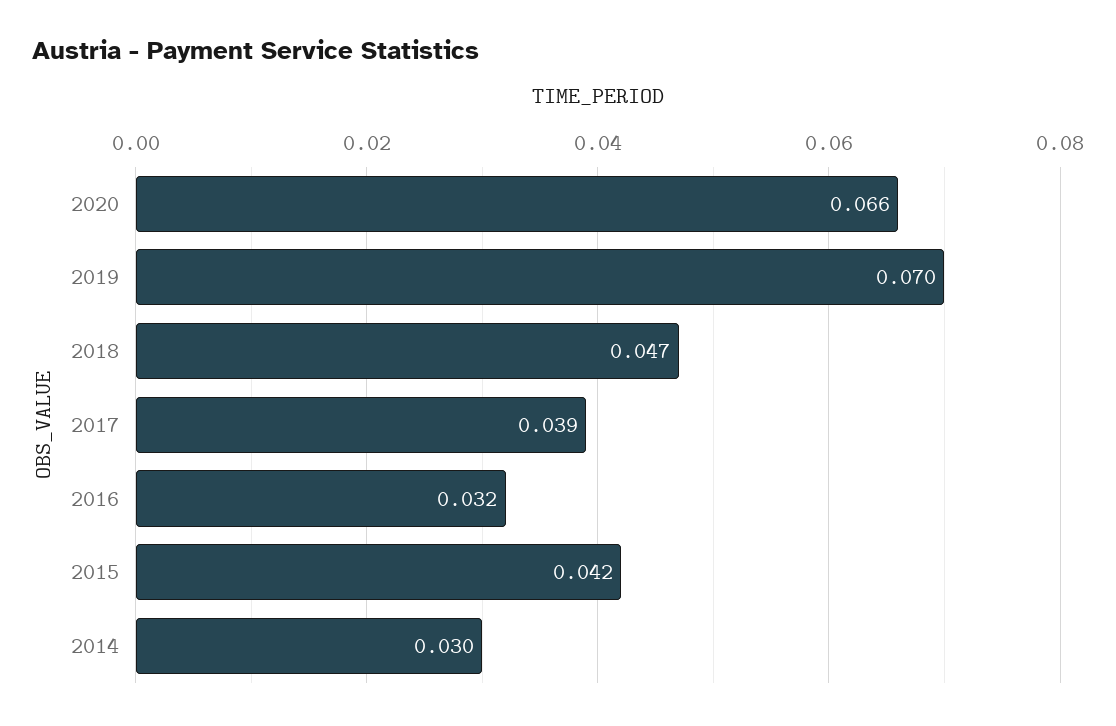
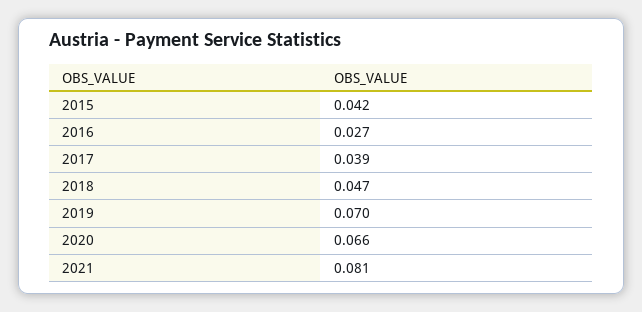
2016: 0.032 -> 0.027
2014: 0.03 -> none
2021: none -> 0.081

